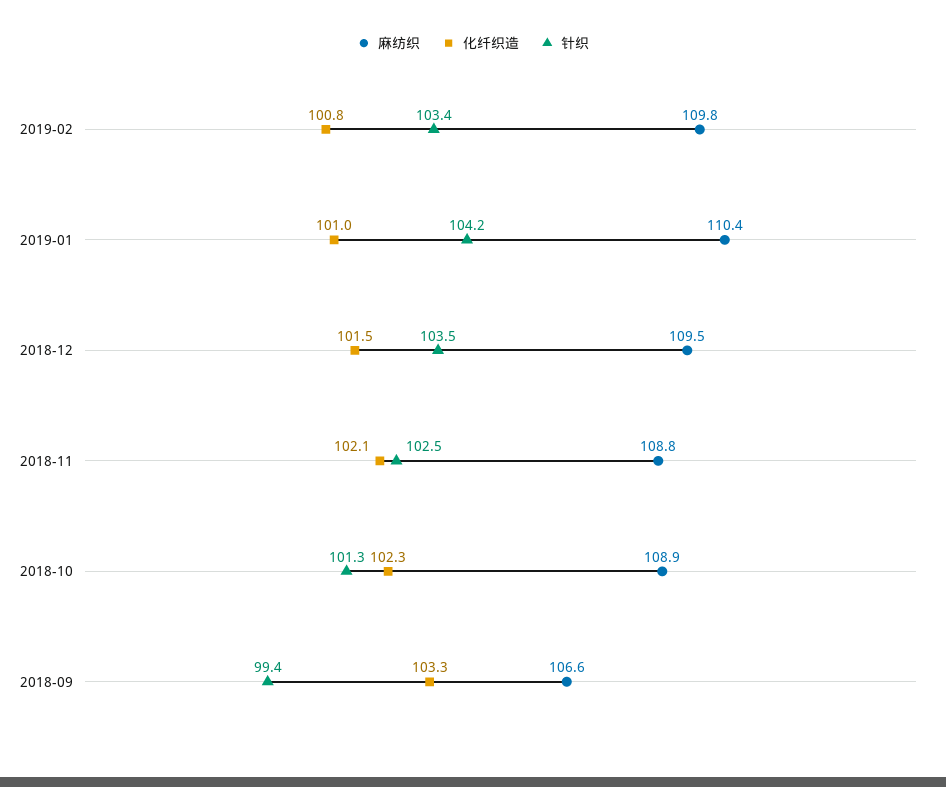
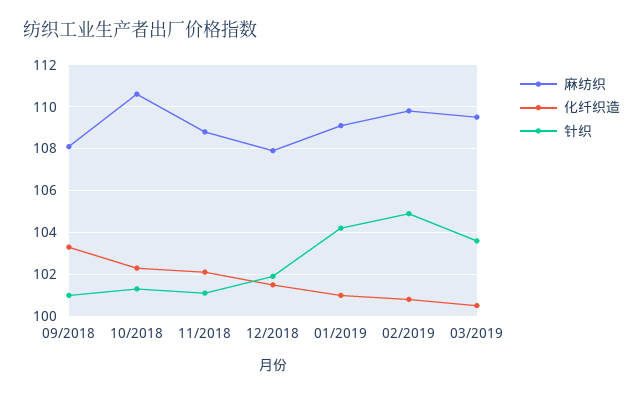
针织, 2019-02: 103.4 -> 105
麻纺织, 2019-01: 110.4 -> 109
麻纺织, 2018-12: 109.5 -> 108
针织, 2018-12: 103.5 -> 102
针织, 2018-11: 102.5 -> 101
麻纺织, 2018-10: 108.9 -> 110.5
麻纺织, 2018-09: 106.6 -> 108
针织, 2018-09: 99.4 -> 101
麻纺织, 03/2019: none -> 109.5
化纤织造, 03/2019: none -> 100.5
针织, 03/2019: none -> 103.5

